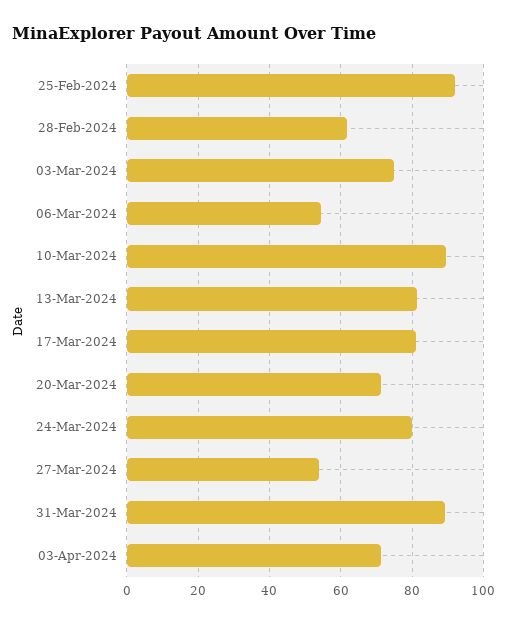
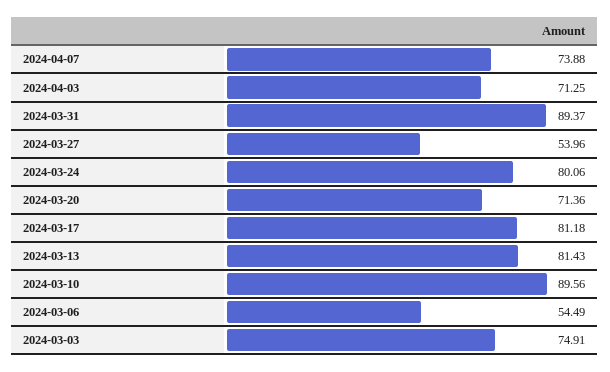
25-Feb-2024: 92 -> none
28-Feb-2024: 62 -> none
2024-04-07: none -> 73.88

